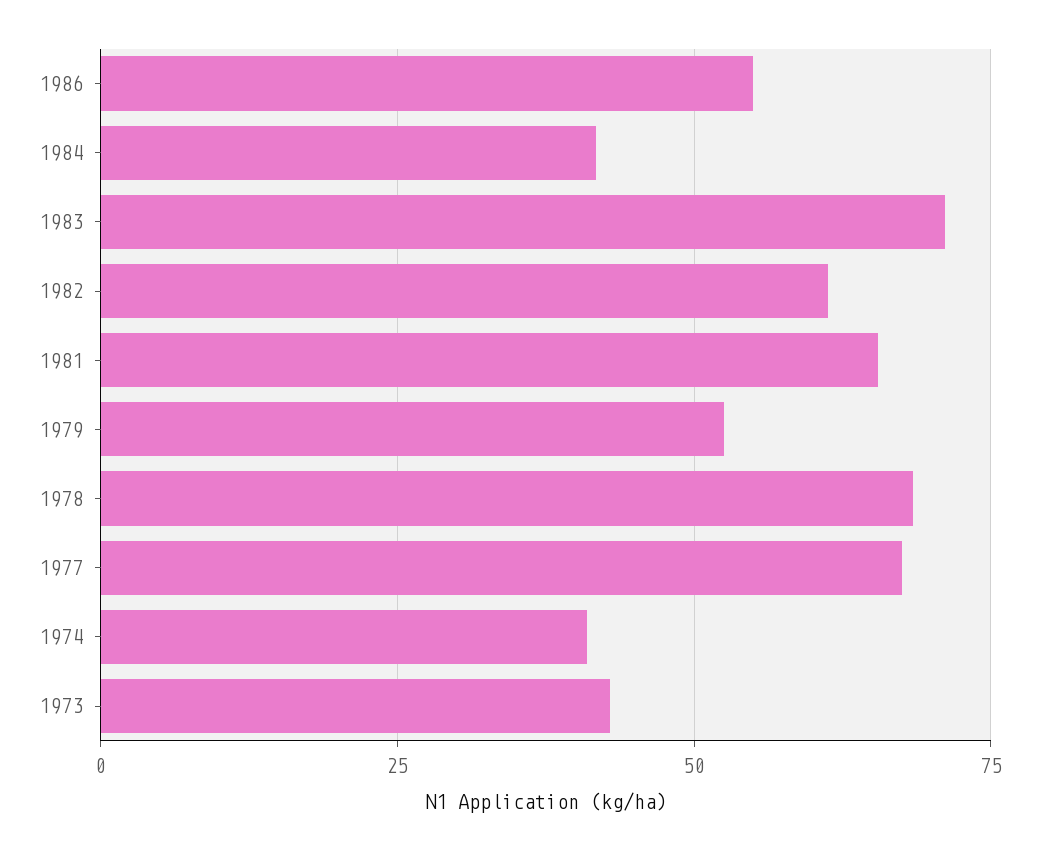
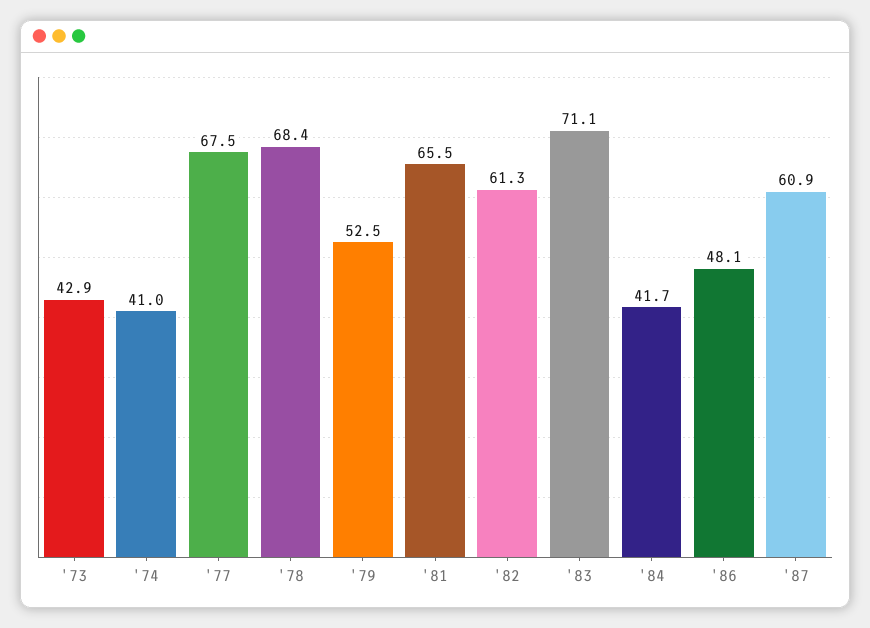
1986: 55 -> 48.1
'87: none -> 60.9

